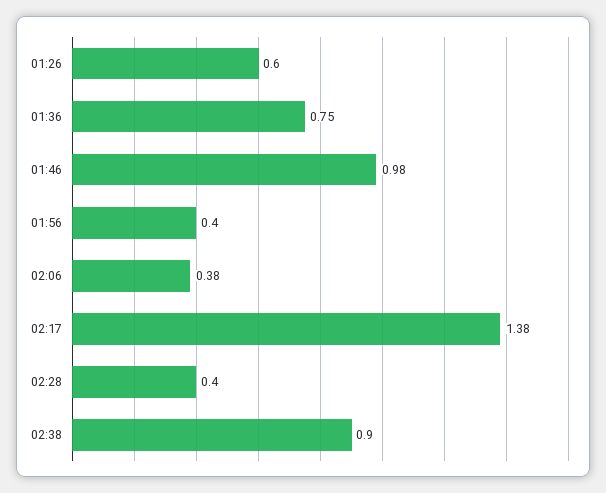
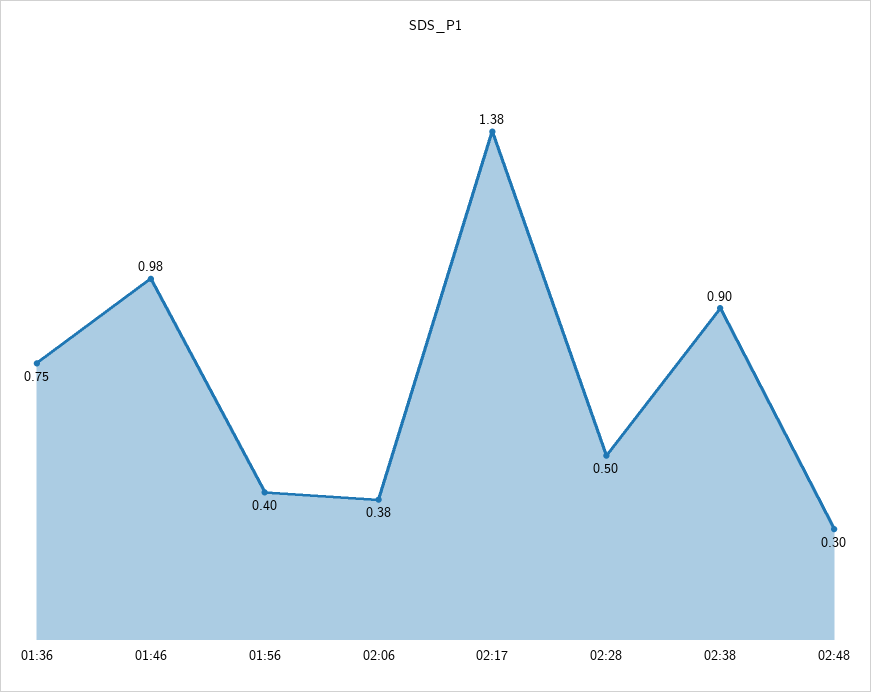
01:26: 0.6 -> none
02:28: 0.4 -> 0.5
02:48: none -> 0.3

